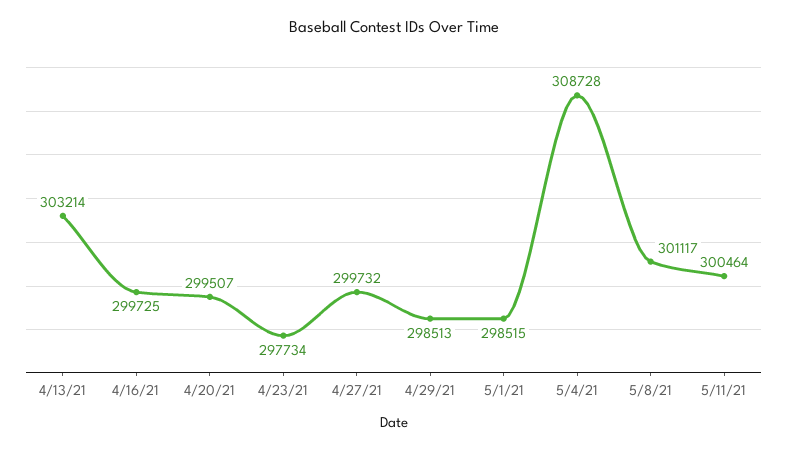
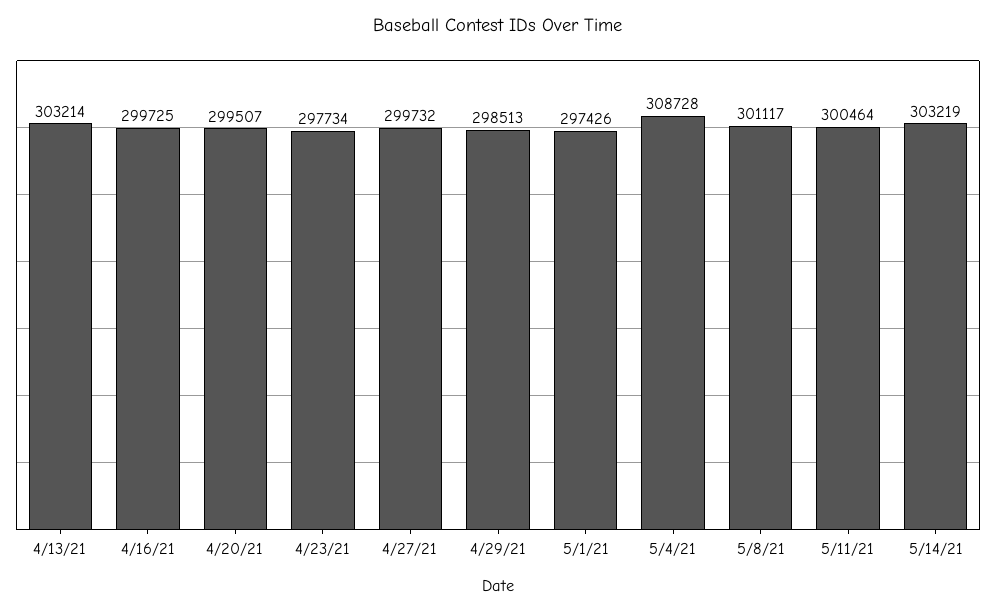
5/1/21: 298515 -> 297426
5/14/21: none -> 303219

